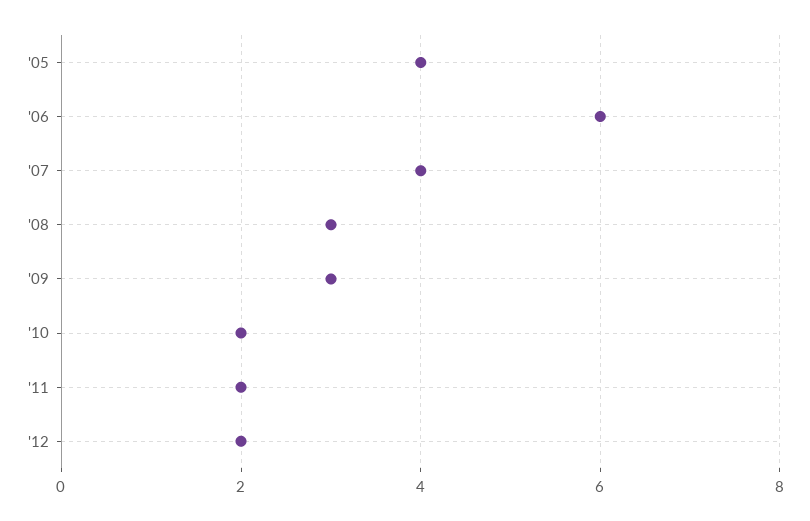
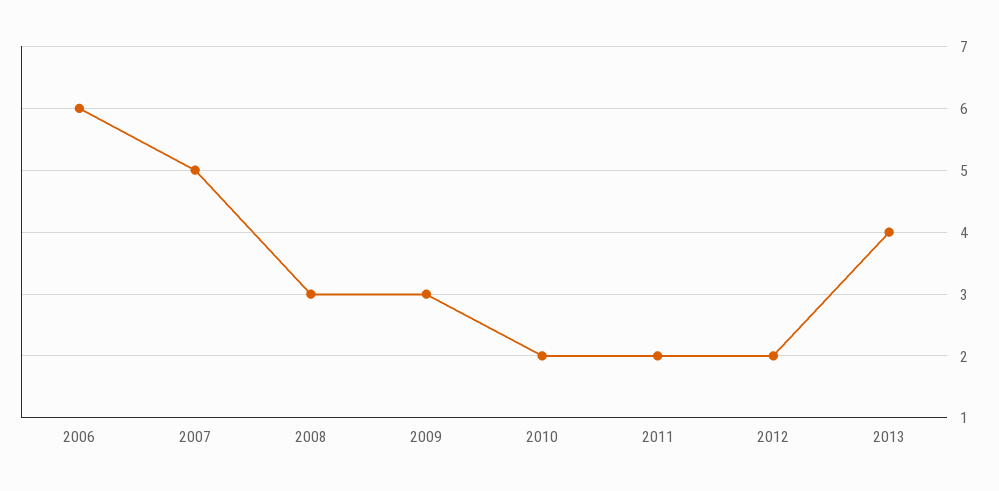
'05: 4 -> none
'07: 4 -> 5
2013: none -> 4

